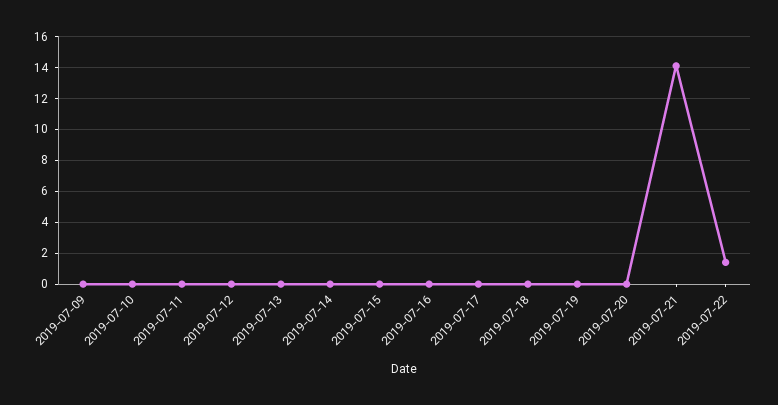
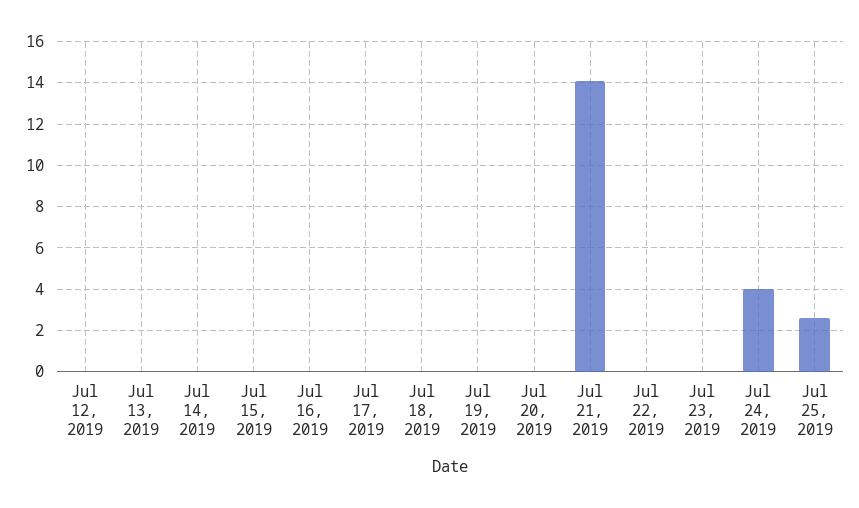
2019-07-09: 0 -> none
2019-07-10: 0 -> none
2019-07-11: 0 -> none
2019-07-22: 1.5 -> 0
Jul 23, 2019: none -> 0
Jul 24, 2019: none -> 4
Jul 25, 2019: none -> 2.5

